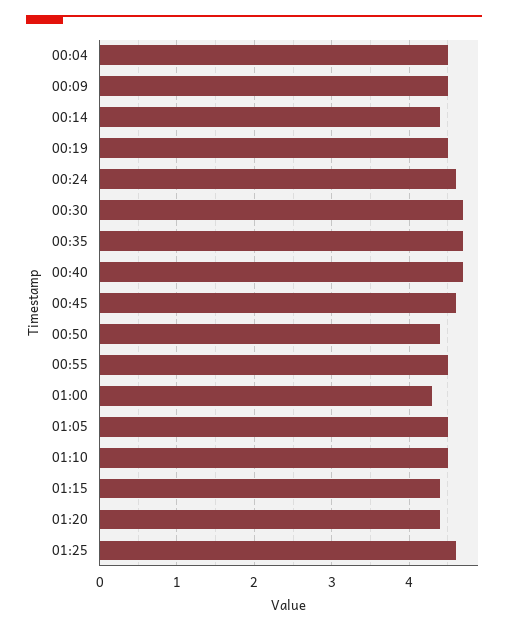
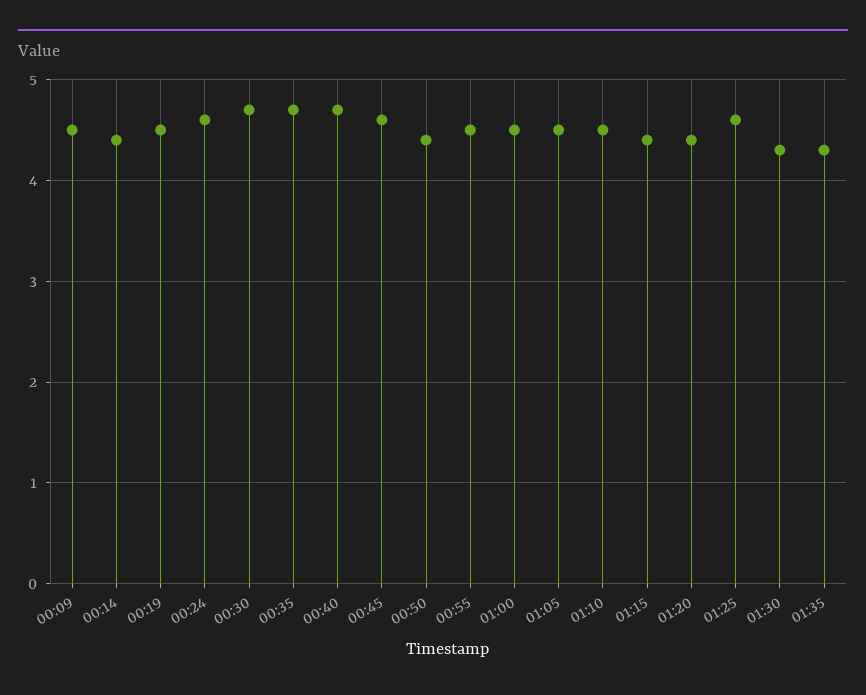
00:04: 4.5 -> none
01:00: 4.3 -> 4.5
01:30: none -> 4.3
01:35: none -> 4.3

